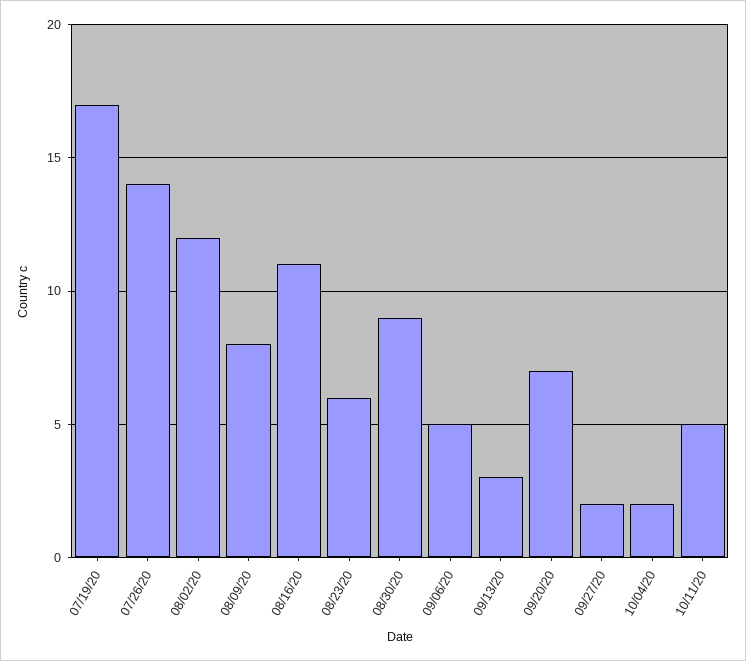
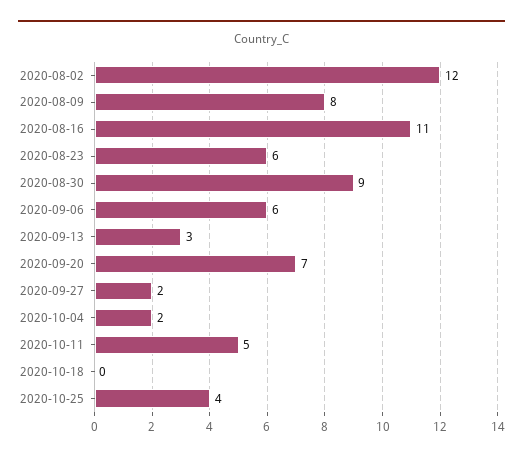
07/19/20: 17 -> none
07/26/20: 14 -> none
09/06/20: 5 -> 6
2020-10-18: none -> 0
2020-10-25: none -> 4

